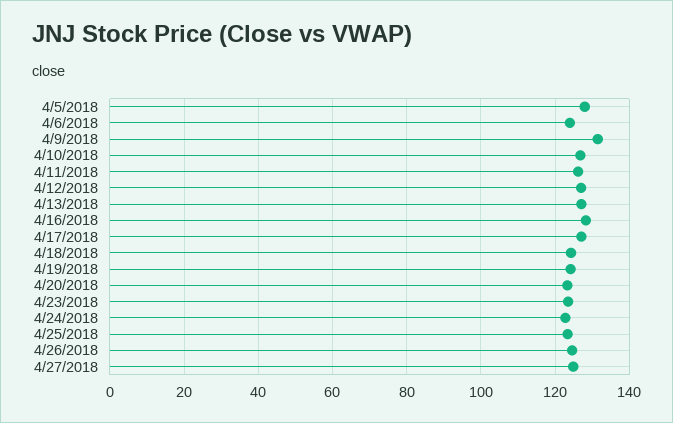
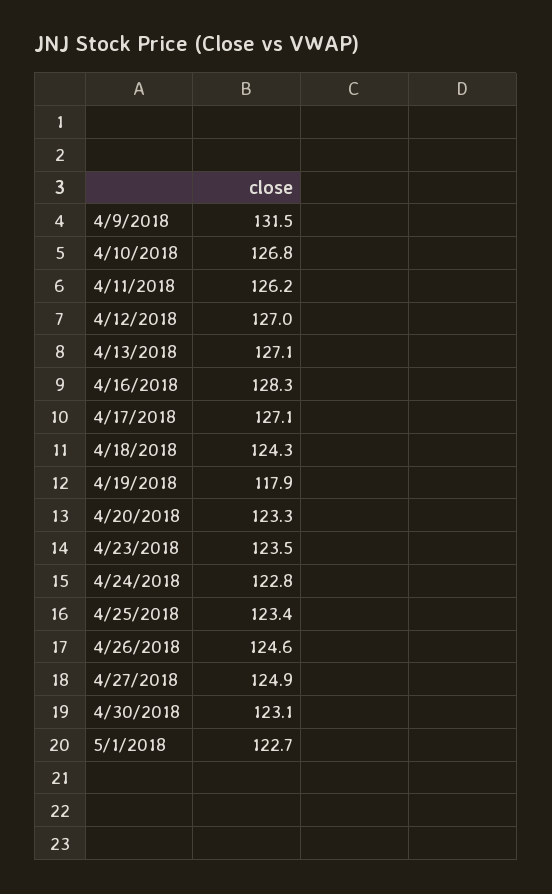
4/5/2018: 128 -> none
4/6/2018: 124 -> none
4/19/2018: 124 -> 117.9
4/30/2018: none -> 123.1
5/1/2018: none -> 122.7

